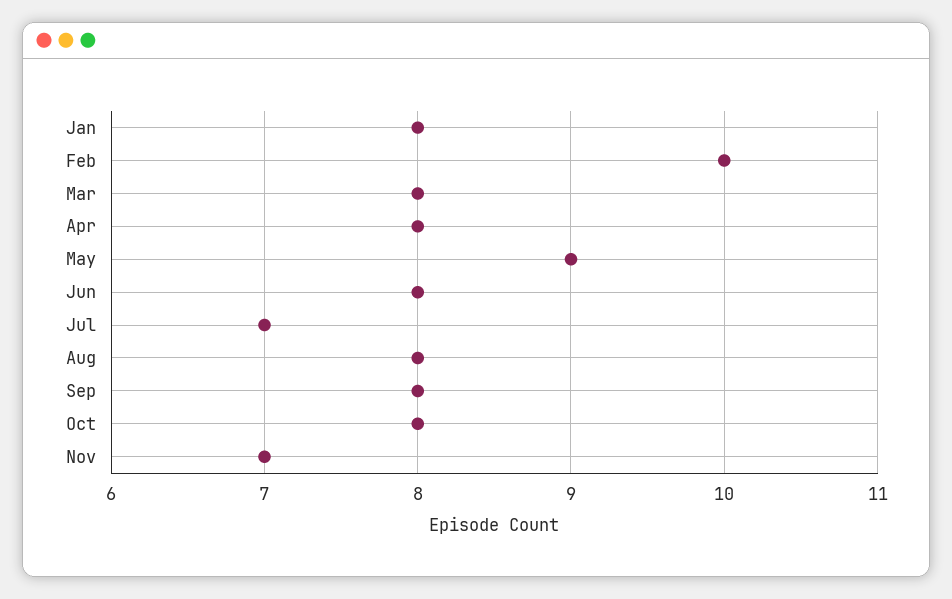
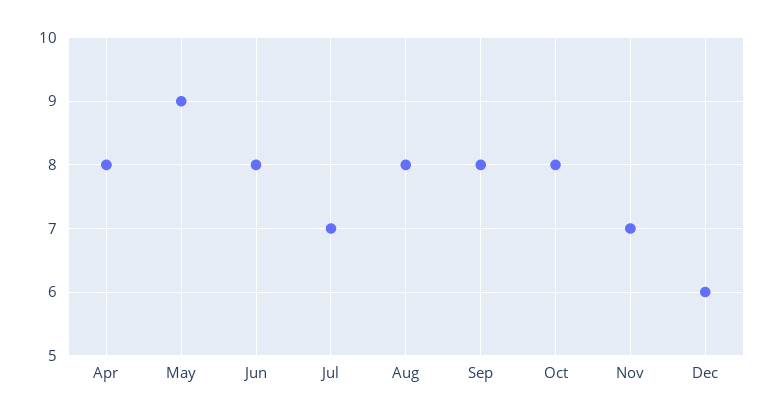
Jan: 8 -> none
Feb: 10 -> none
Mar: 8 -> none
Dec: none -> 6

